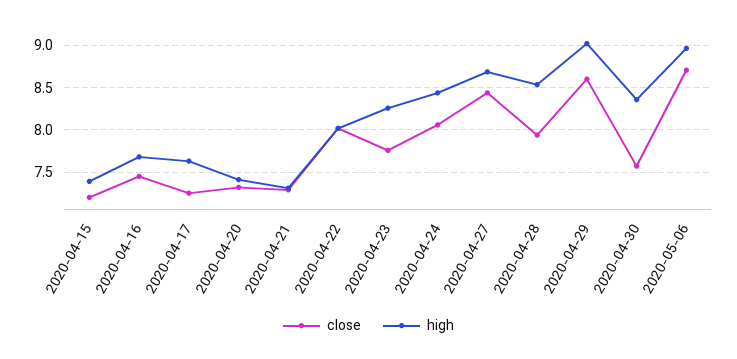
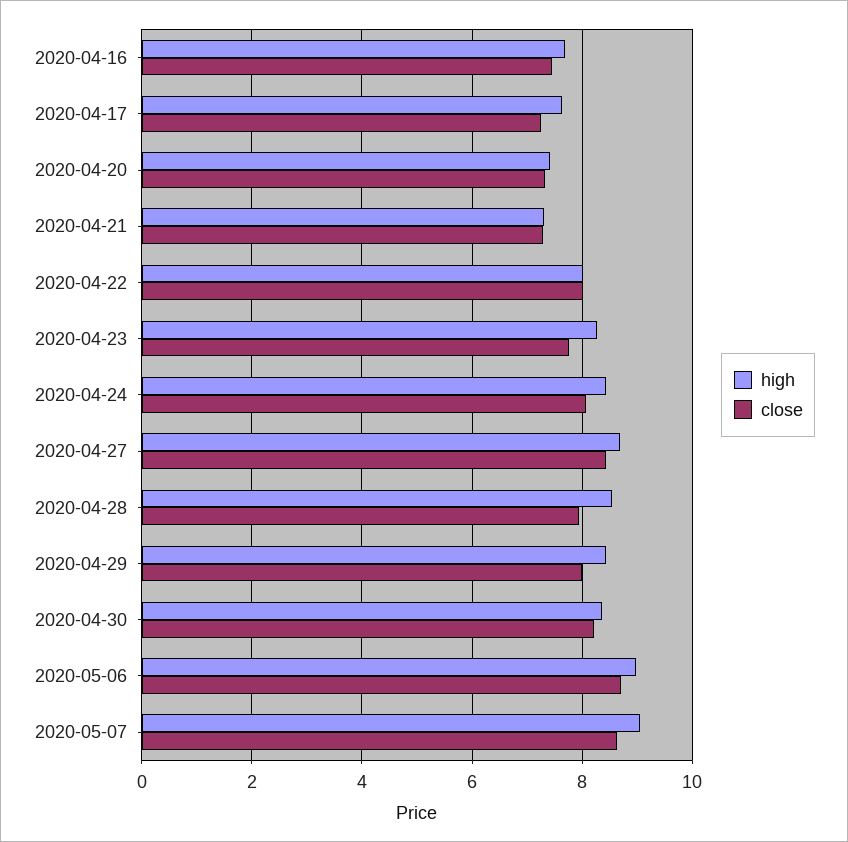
close, 2020-04-15: 7.2 -> none
high, 2020-04-15: 7.4 -> none
close, 2020-04-29: 8.6 -> 8
high, 2020-04-29: 9 -> 8.4
close, 2020-04-30: 7.6 -> 8.2
high, 2020-05-07: none -> 9
close, 2020-05-07: none -> 8.6

